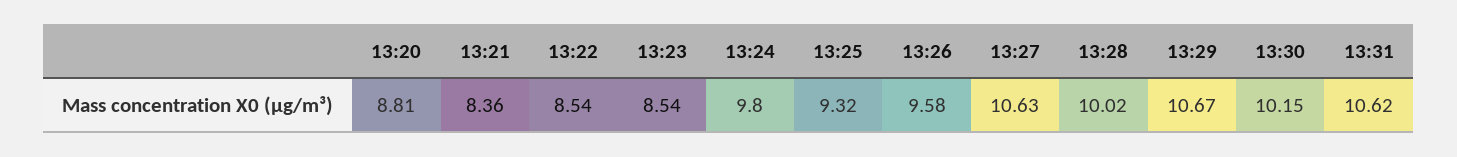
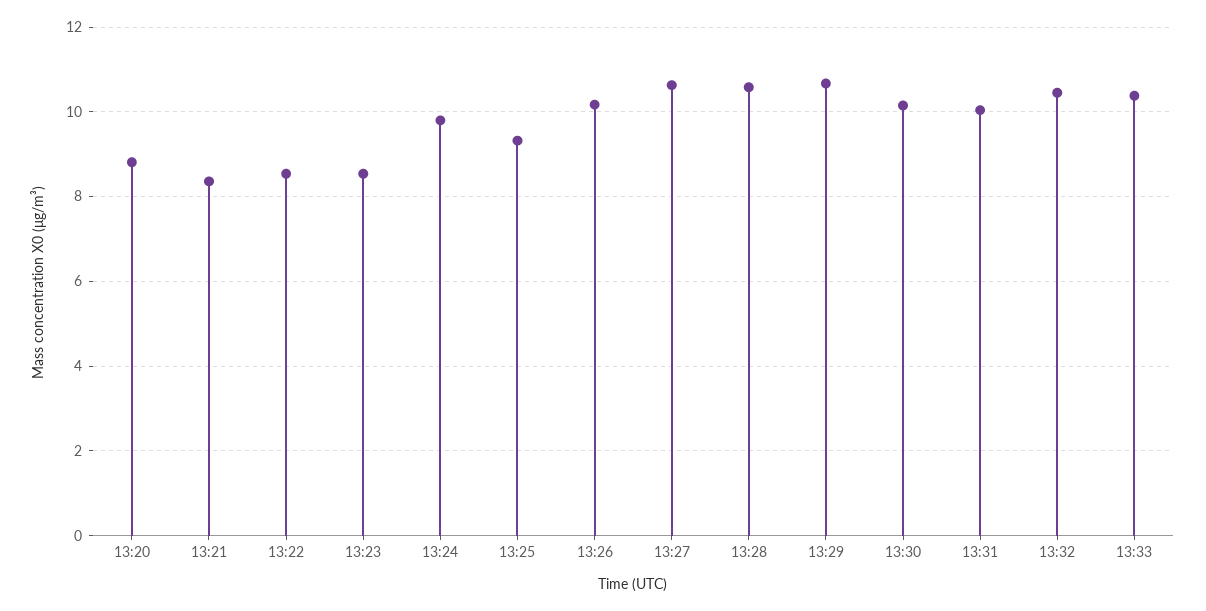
13:26: 9.58 -> 10.2
13:28: 10.02 -> 10.6
13:31: 10.62 -> 10
13:32: none -> 10.4
13:33: none -> 10.4

